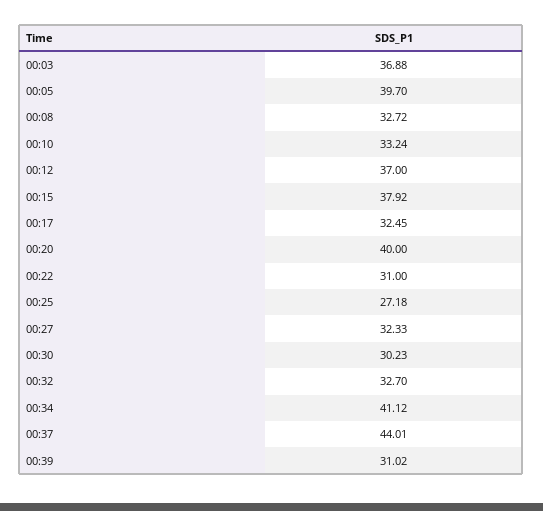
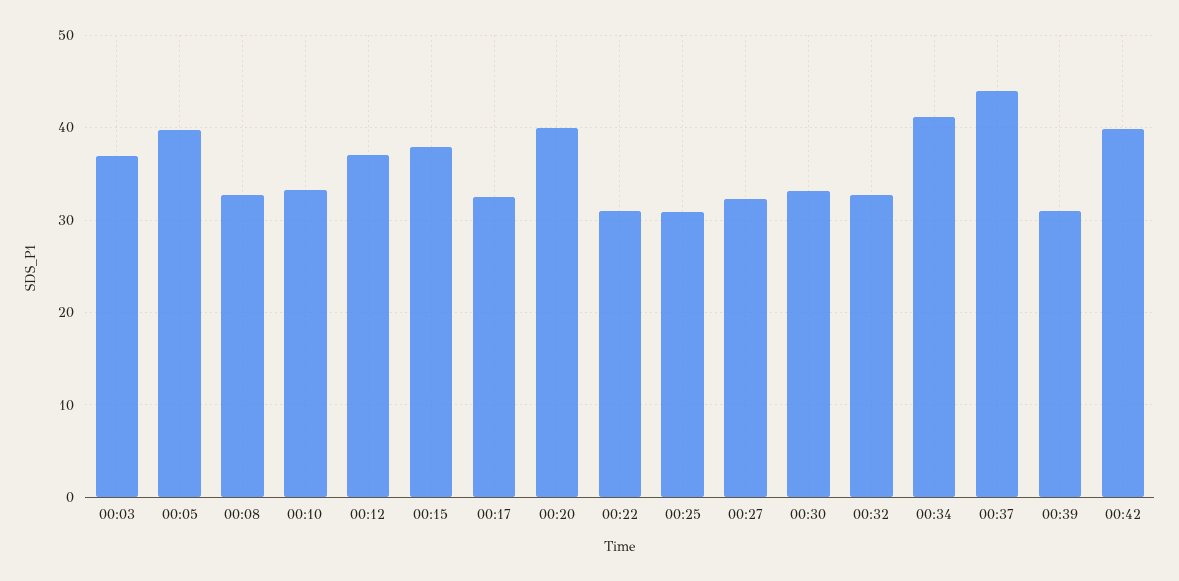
00:25: 27.18 -> 31
00:30: 30.23 -> 33
00:42: none -> 40

